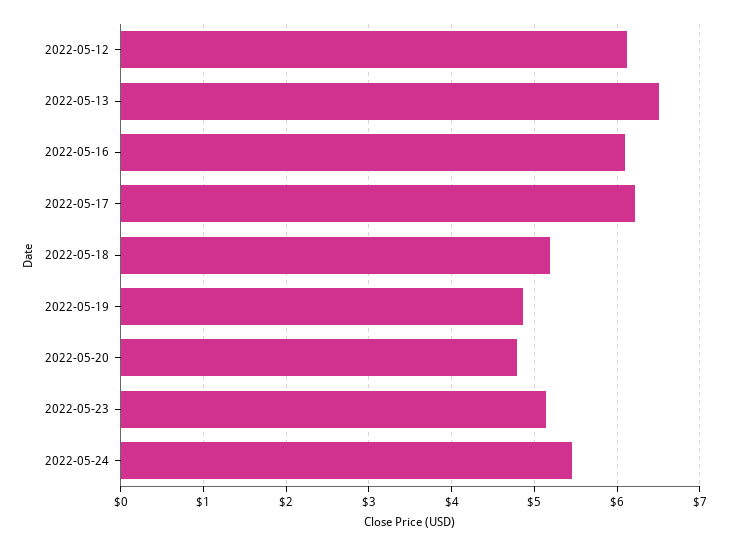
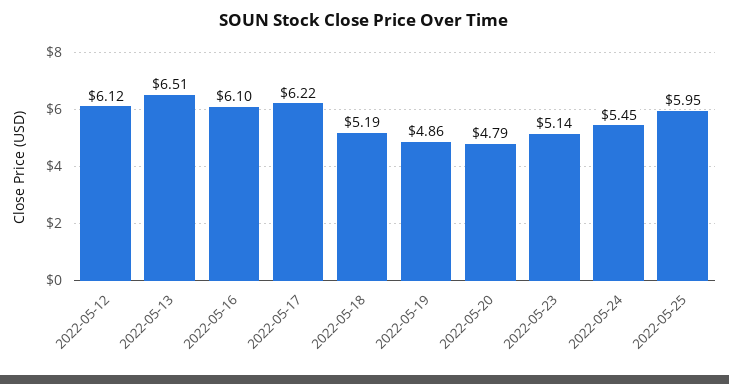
2022-05-25: none -> 5.95

